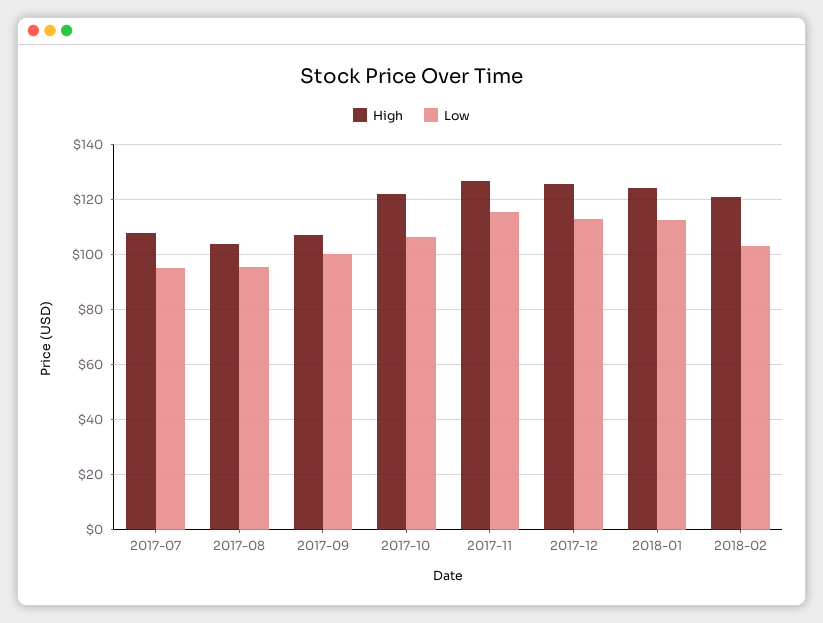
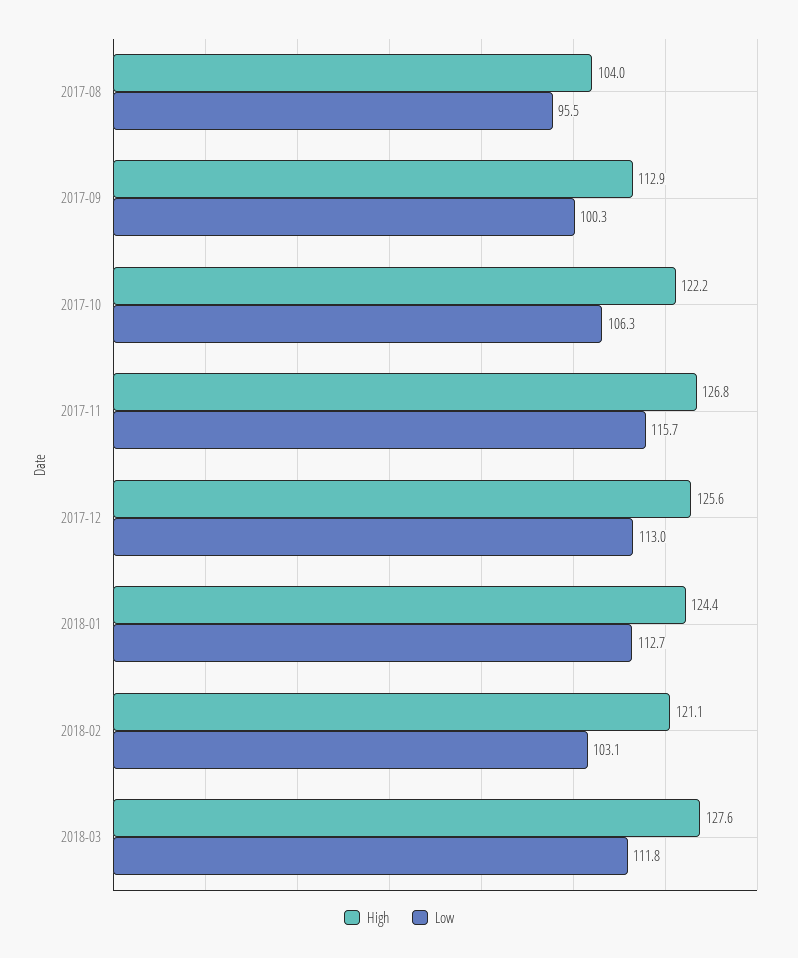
High, 2017-07: 107.5 -> none
Low, 2017-07: 95 -> none
High, 2017-09: 107.5 -> 112.9
High, 2018-03: none -> 127.6
Low, 2018-03: none -> 111.8

